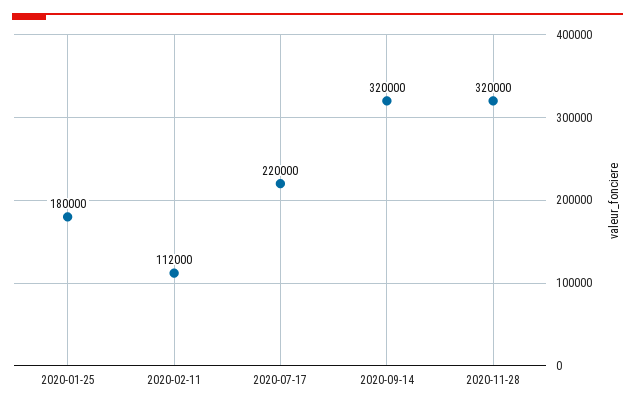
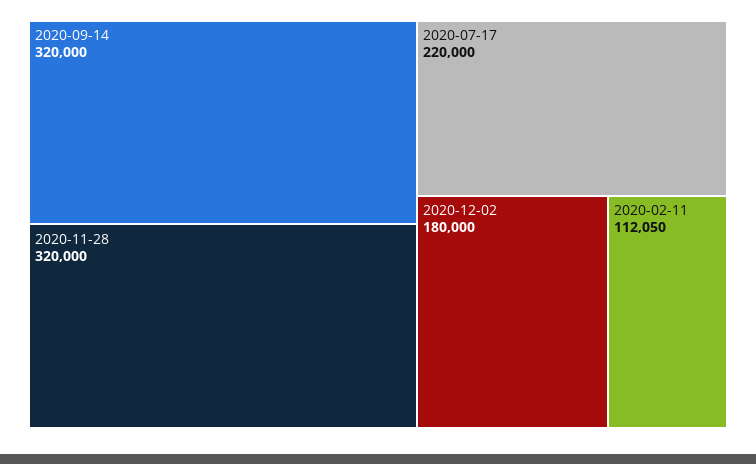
2020-01-25: 180000 -> none
2020-02-11: 112000 -> 112050
2020-12-02: none -> 180000

